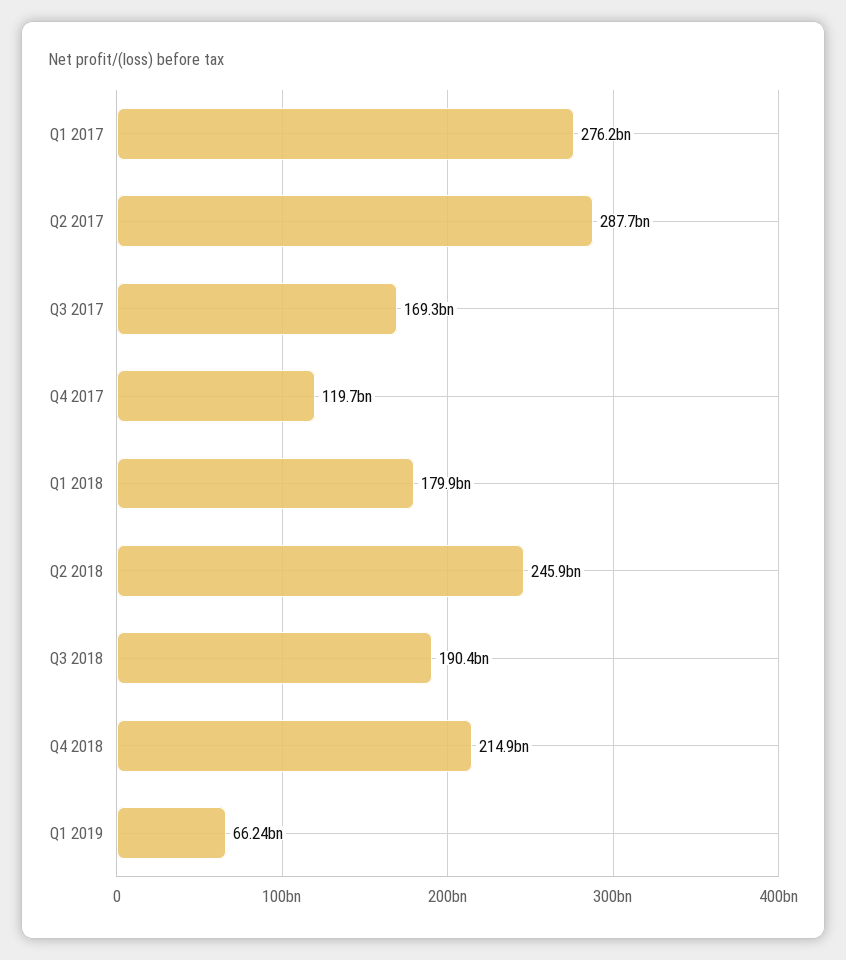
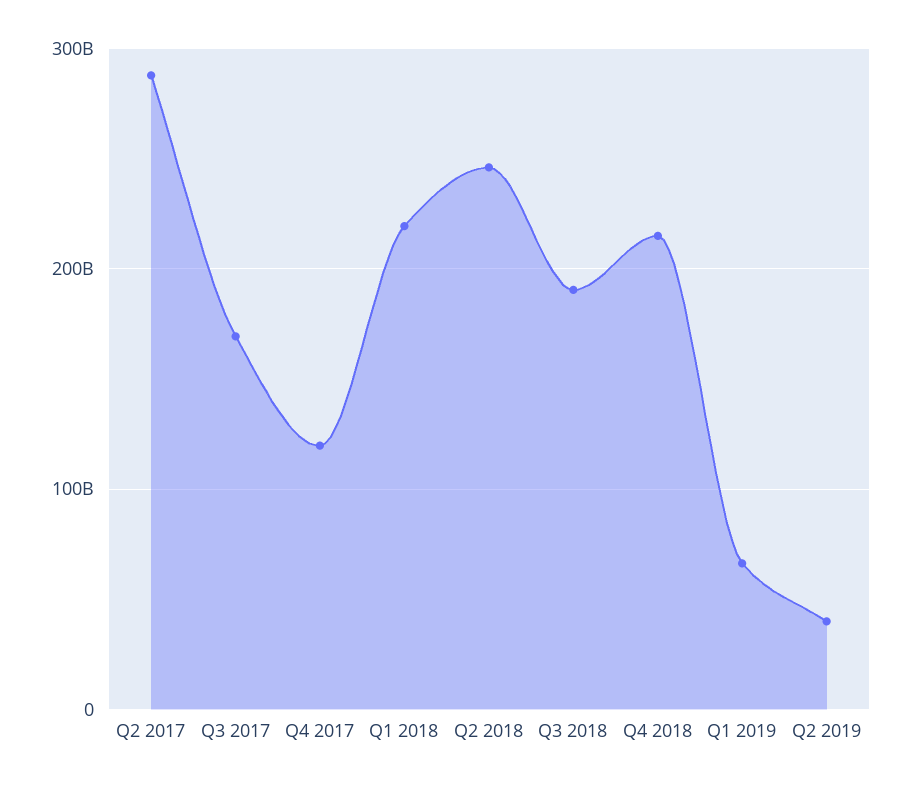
Q1 2017: 276200000000 -> none
Q1 2018: 179900000000 -> 220000000000
Q2 2019: none -> 40000000000

